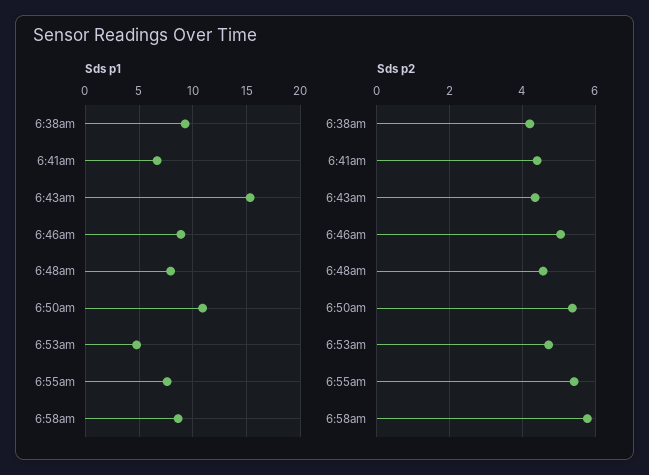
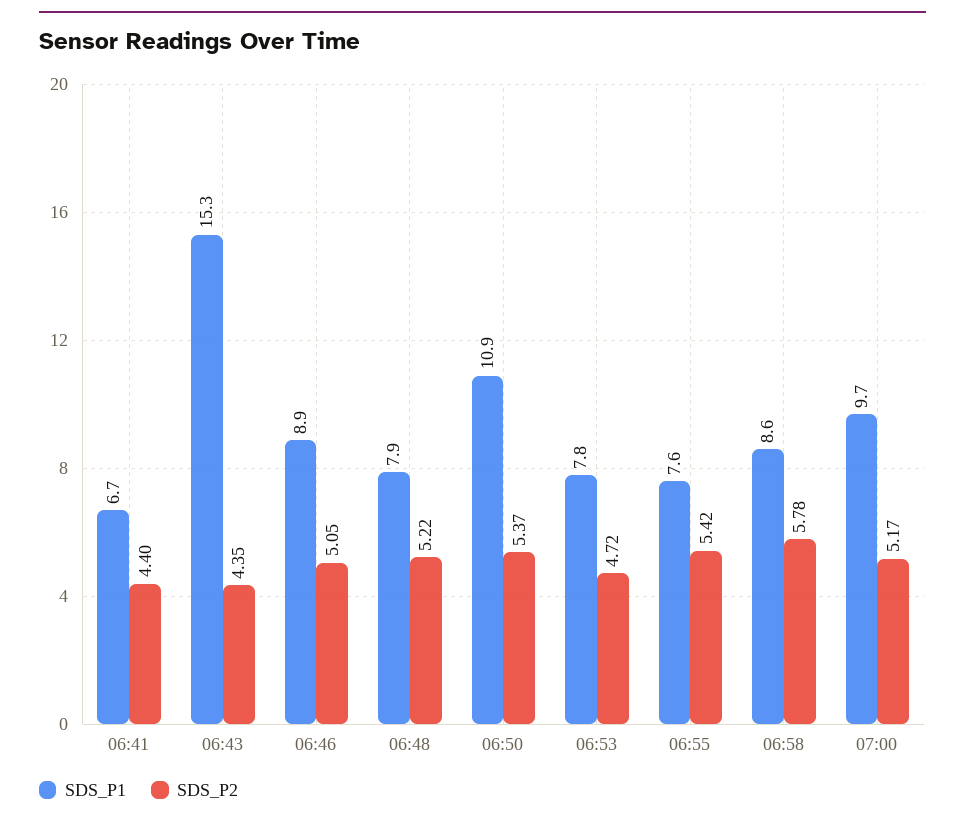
Sds p1, 6:38am: 9 -> none
Sds p1, 6:53am: 5 -> 7.8
Sds p2, 6:38am: 4.2 -> none
Sds p2, 6:48am: 4.6 -> 5.22
Sds p1, 07:00: none -> 9.7
Sds p2, 07:00: none -> 5.17

